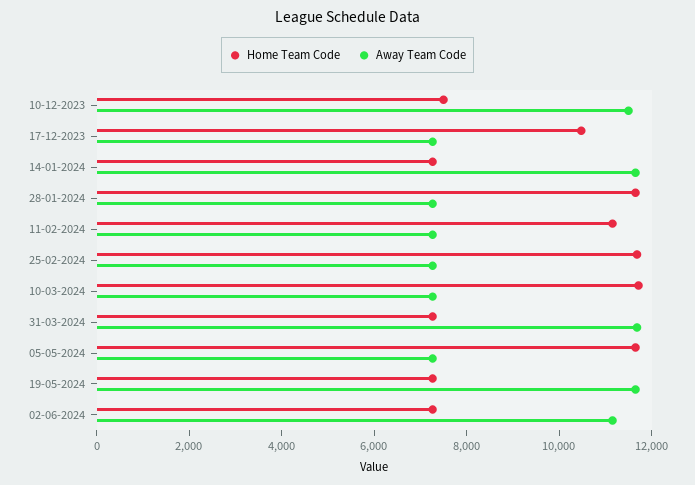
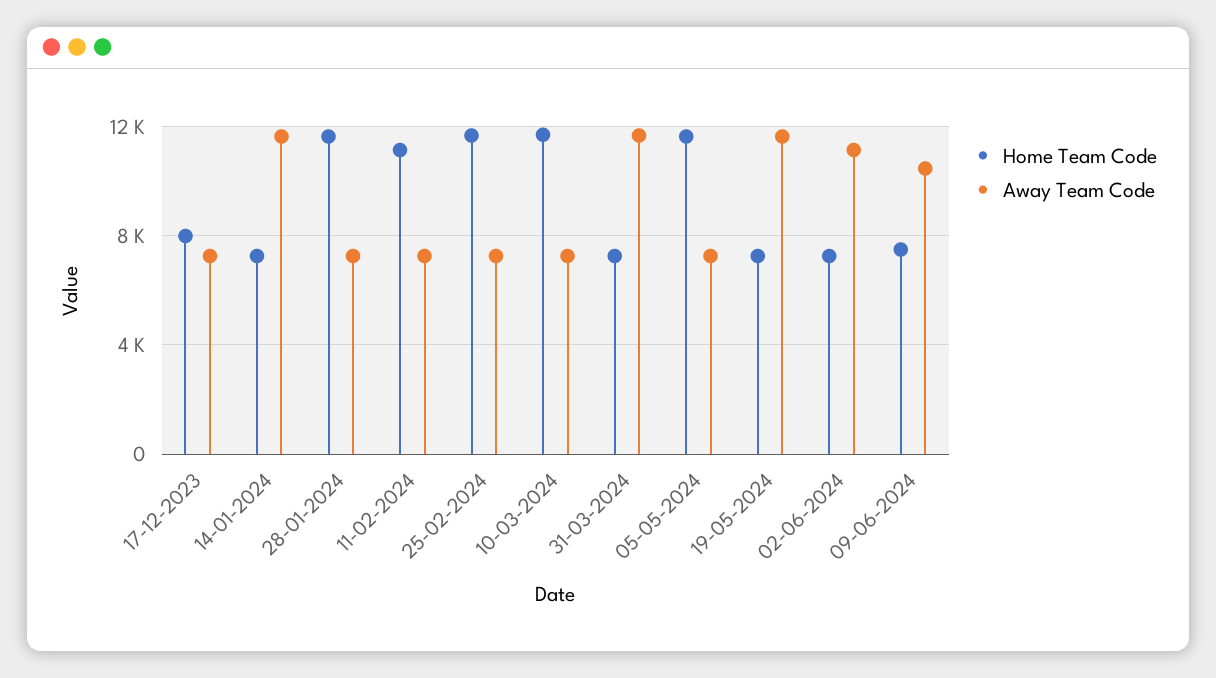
Home Team Code, 10-12-2023: 7500 -> none
Away Team Code, 10-12-2023: 11500 -> none
Home Team Code, 17-12-2023: 10500 -> 8000
Home Team Code, 09-06-2024: none -> 7500
Away Team Code, 09-06-2024: none -> 10500

